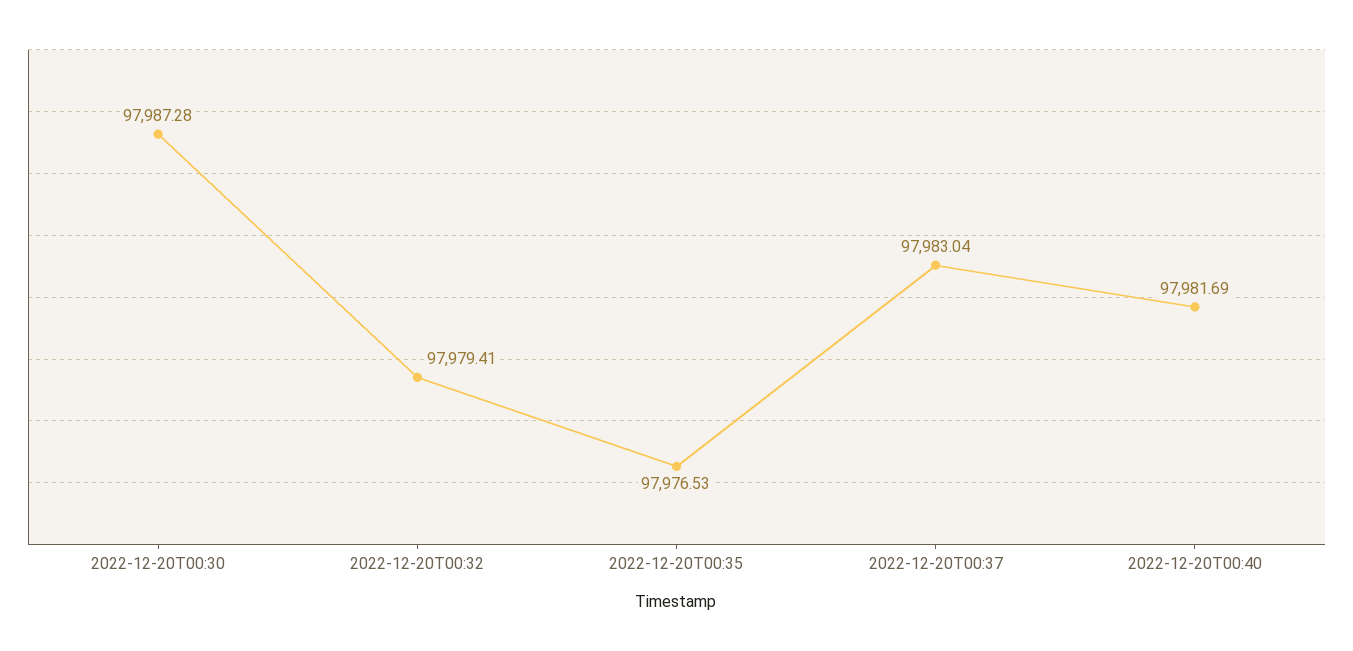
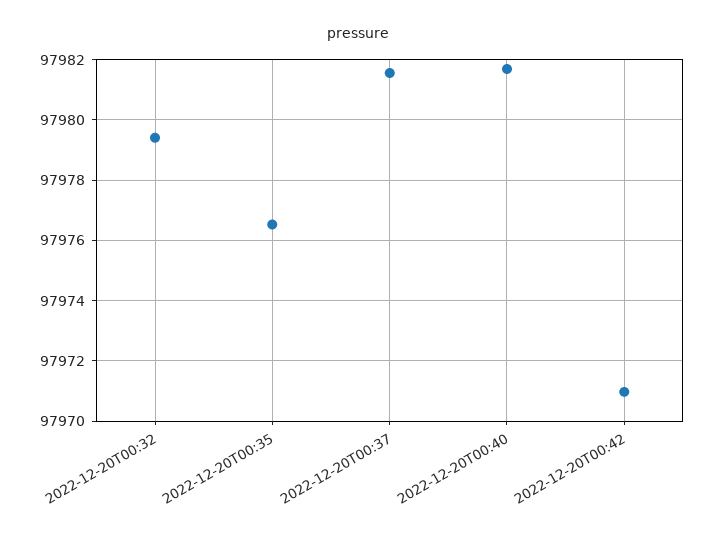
2022-12-20T00:30: 97987.28 -> none
2022-12-20T00:37: 97983.04 -> 97981.6
2022-12-20T00:42: none -> 97971

